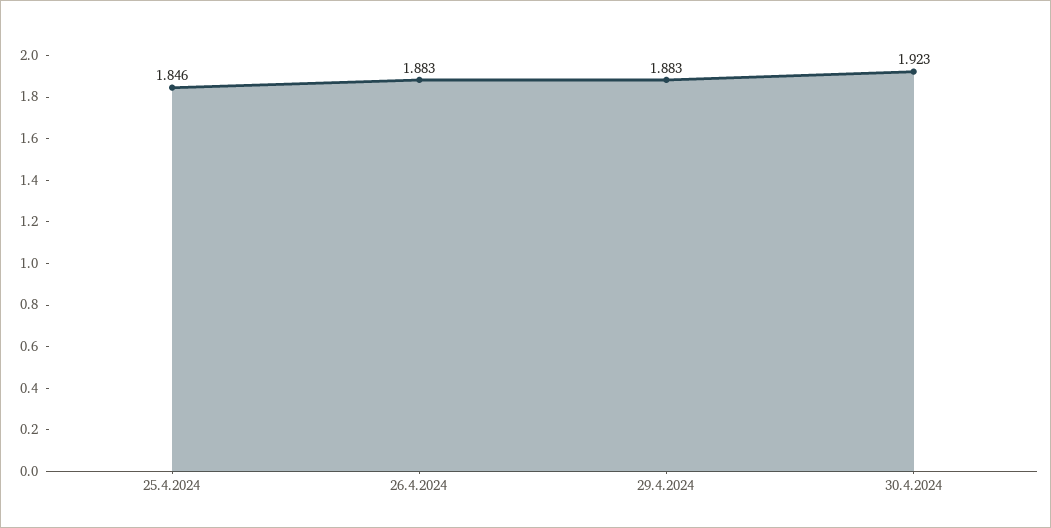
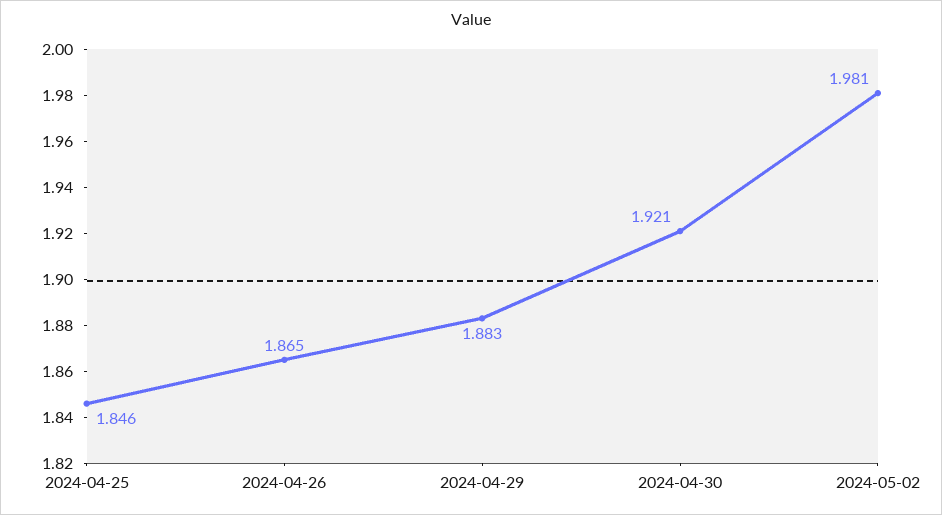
26.4.2024: 1.883 -> 1.865
30.4.2024: 1.923 -> 1.921
2024-05-02: none -> 1.981

